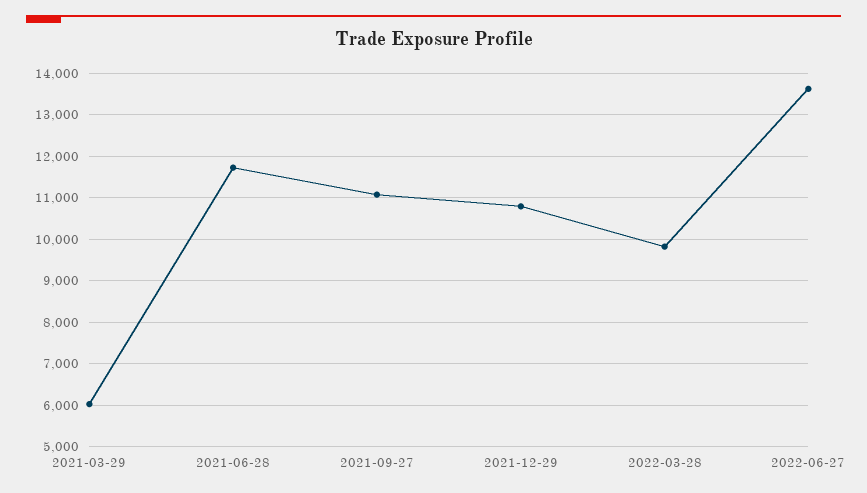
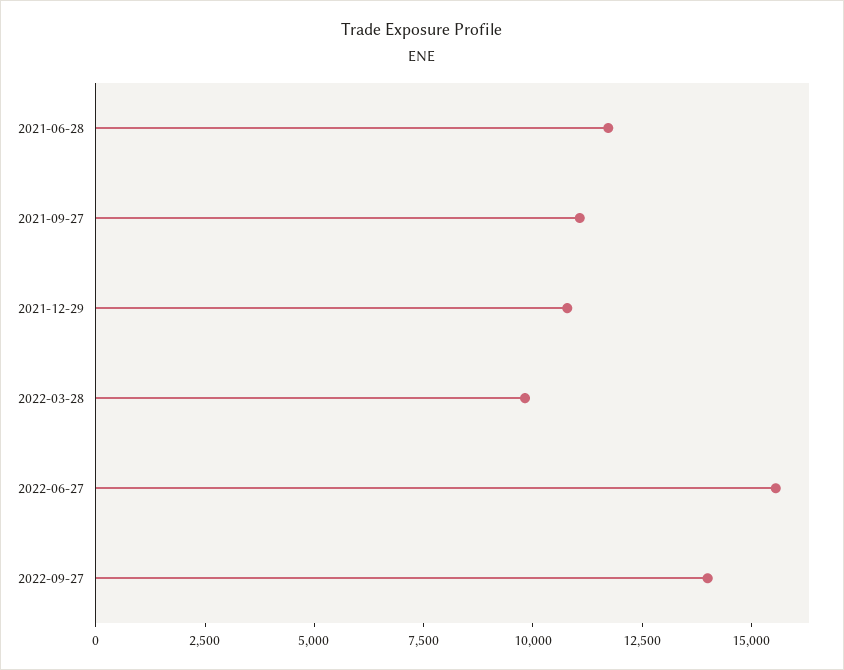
2021-03-29: 6000 -> none
2022-06-27: 13600 -> 15500
2022-09-27: none -> 14000

